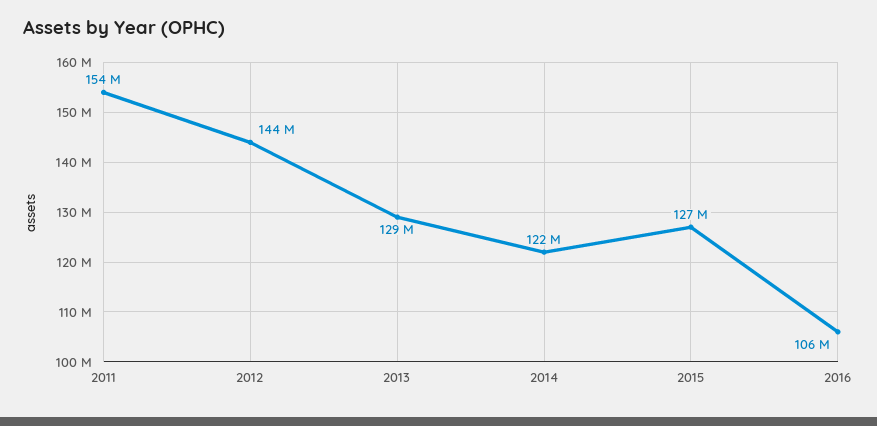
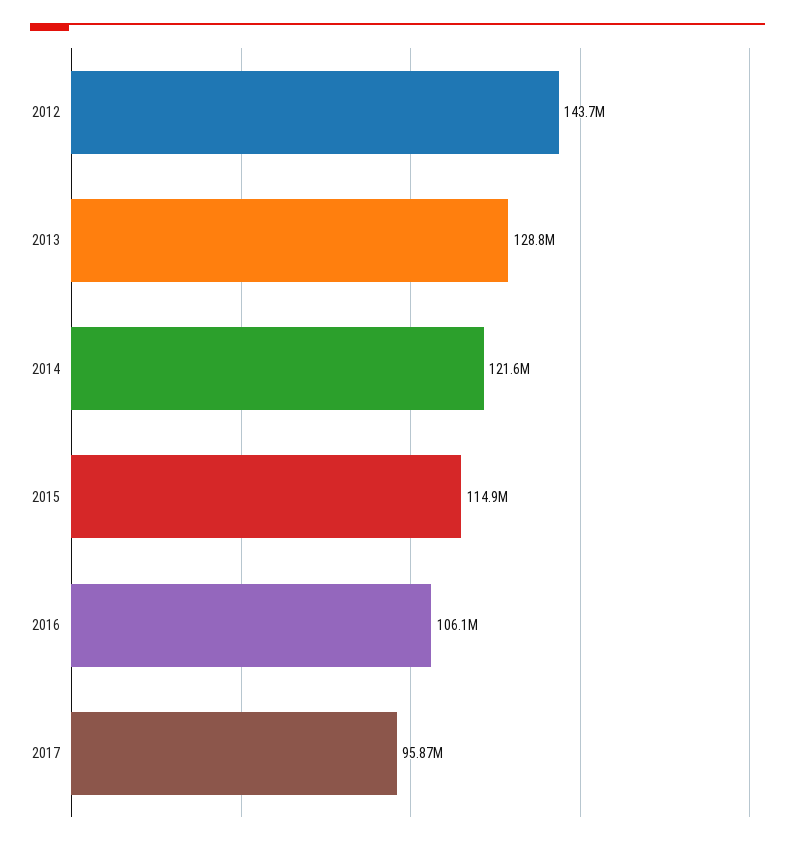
2011: 154000000 -> none
2015: 127000000 -> 114900000
2017: none -> 95870000

